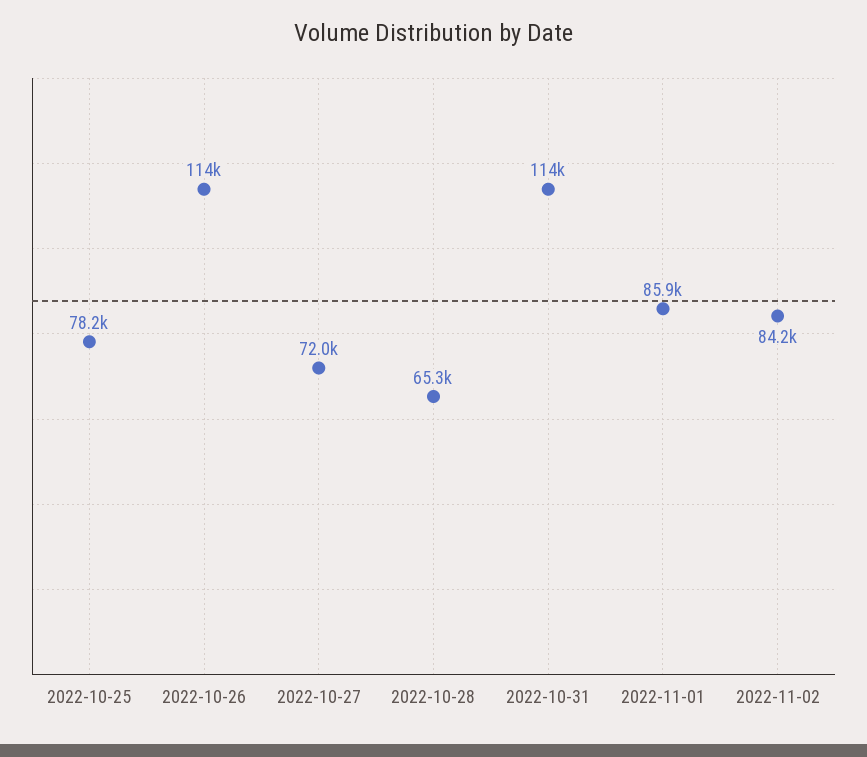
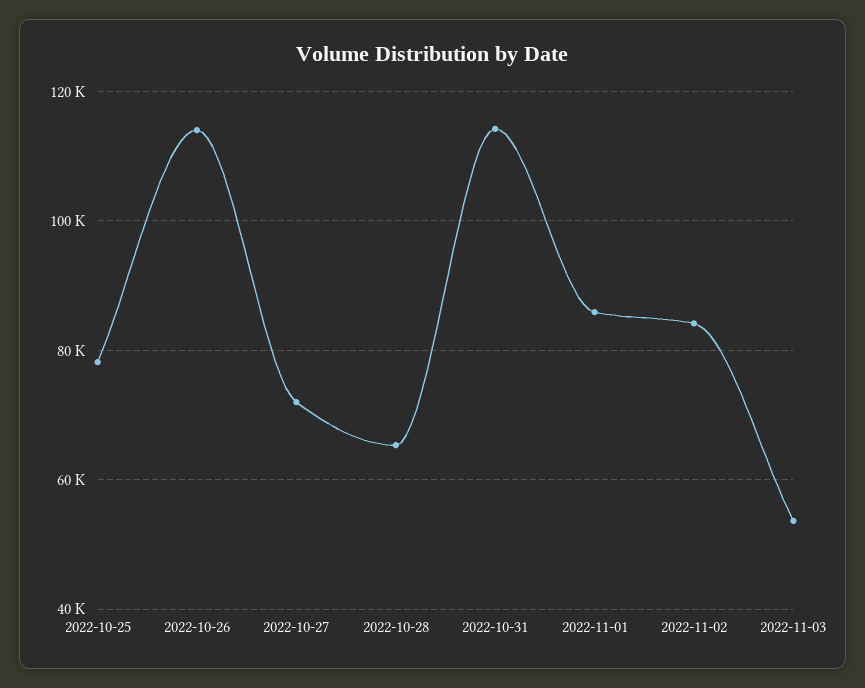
2022-11-03: none -> 54000

